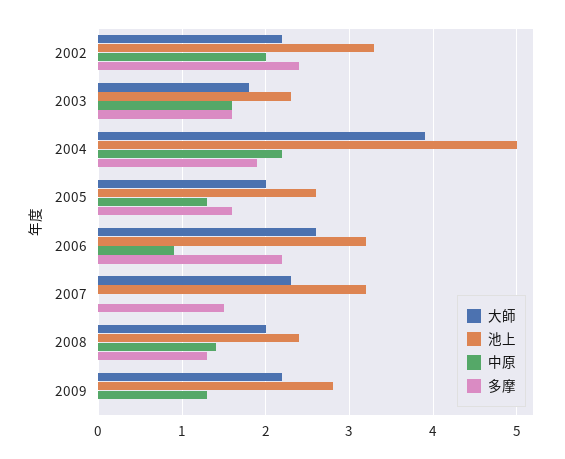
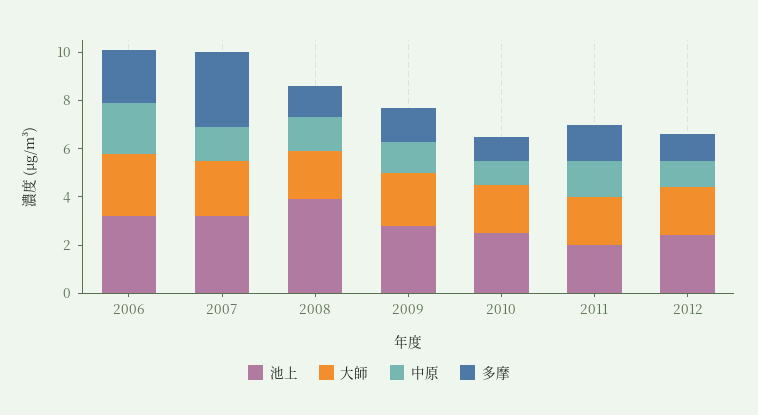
大師, 2002: 2.2 -> none
池上, 2002: 3.3 -> none
中原, 2002: 2 -> none
多摩, 2002: 2.4 -> none
大師, 2003: 1.8 -> none
池上, 2003: 2.3 -> none
中原, 2003: 1.6 -> none
多摩, 2003: 1.6 -> none
大師, 2004: 3.9 -> none
池上, 2004: 5 -> none
中原, 2004: 2.2 -> none
多摩, 2004: 1.9 -> none
大師, 2005: 2 -> none
池上, 2005: 2.6 -> none
中原, 2005: 1.3 -> none
多摩, 2005: 1.6 -> none
中原, 2006: 0.9 -> 2
中原, 2007: 0 -> 1.5
多摩, 2007: 1.5 -> 3
池上, 2008: 2.4 -> 4
多摩, 2009: 0 -> 1.5
池上, 2010: none -> 2.5
大師, 2010: none -> 2
中原, 2010: none -> 1
多摩, 2010: none -> 1
池上, 2011: none -> 2
大師, 2011: none -> 2
中原, 2011: none -> 1.5
多摩, 2011: none -> 1.5
池上, 2012: none -> 2.5
大師, 2012: none -> 2
中原, 2012: none -> 1
多摩, 2012: none -> 1

